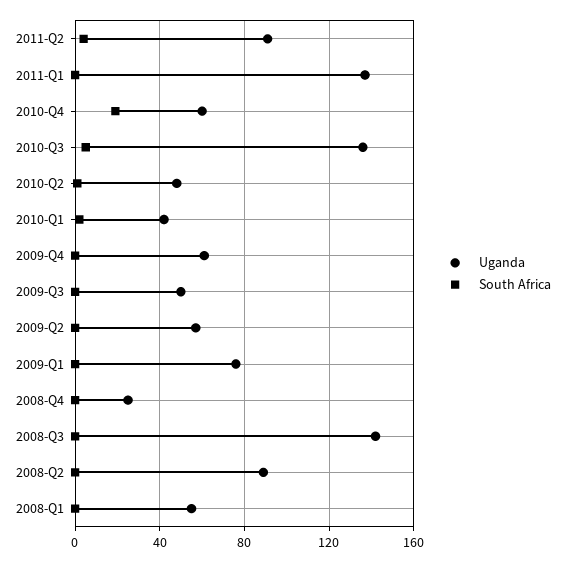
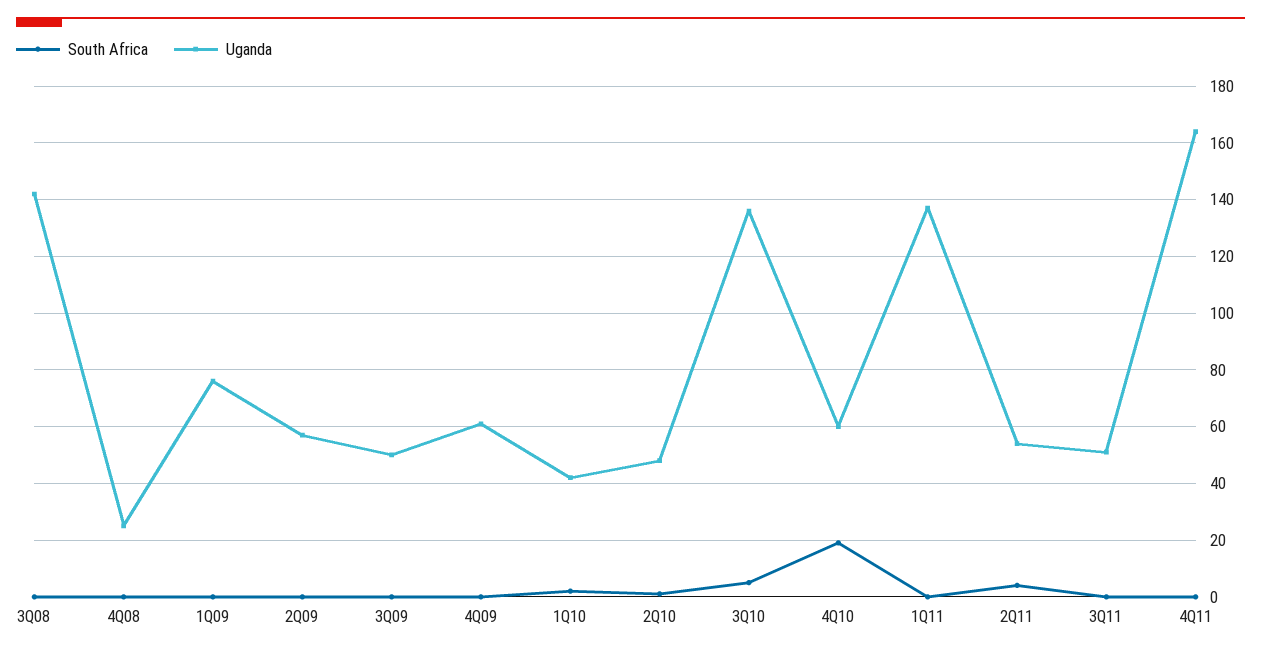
Uganda, 2011-Q2: 90 -> 55
Uganda, 2008-Q2: 90 -> none
South Africa, 2008-Q2: 0 -> none
Uganda, 2008-Q1: 55 -> none
South Africa, 2008-Q1: 0 -> none
South Africa, 3Q11: none -> 0
Uganda, 3Q11: none -> 50
South Africa, 4Q11: none -> 0
Uganda, 4Q11: none -> 165

